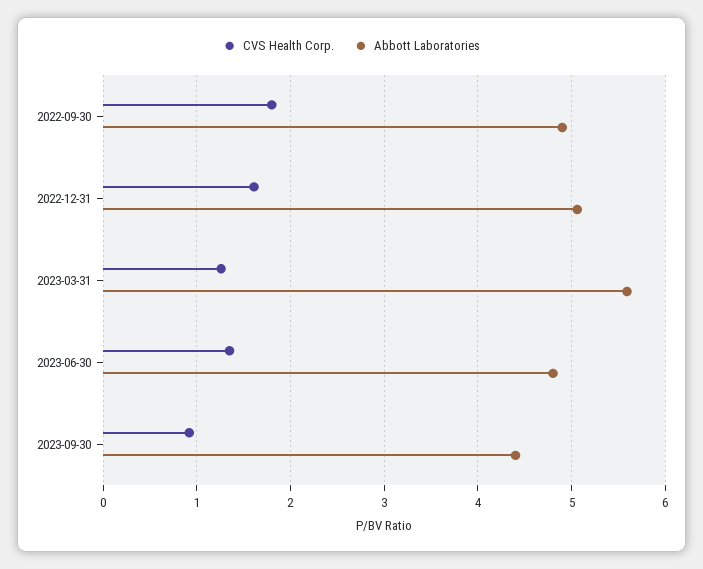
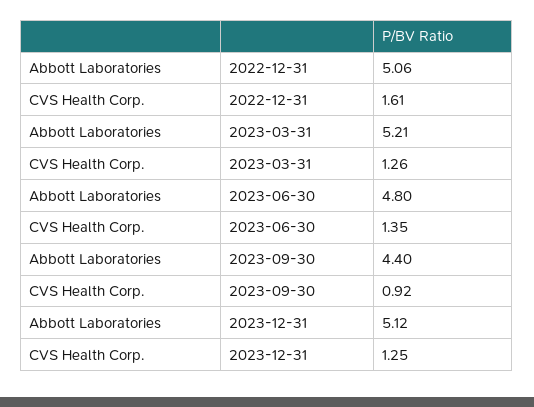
CVS Health Corp., 2022-09-30: 1.8 -> none
Abbott Laboratories, 2022-09-30: 4.9 -> none
Abbott Laboratories, 2023-03-31: 5.6 -> 5.21
Abbott Laboratories, 2023-12-31: none -> 5.12
CVS Health Corp., 2023-12-31: none -> 1.25

